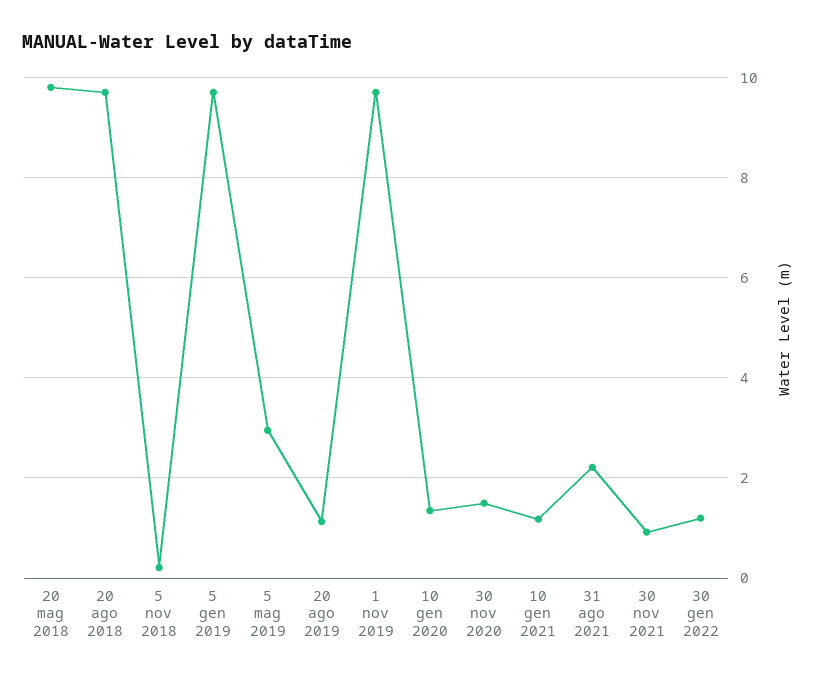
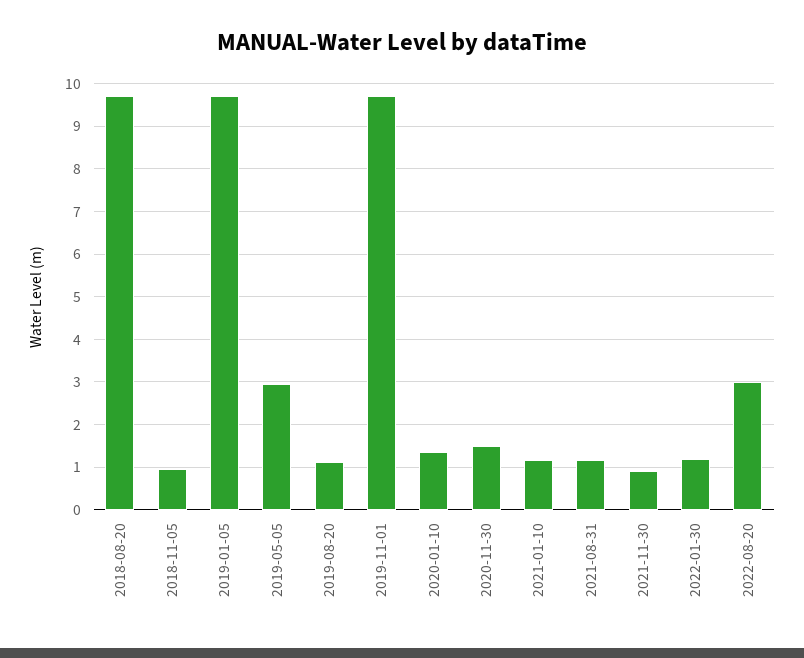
20 mag 2018: 9.8 -> none
5 nov 2018: 0.2 -> 1
31 ago 2021: 2.2 -> 1.2
2022-08-20: none -> 3

